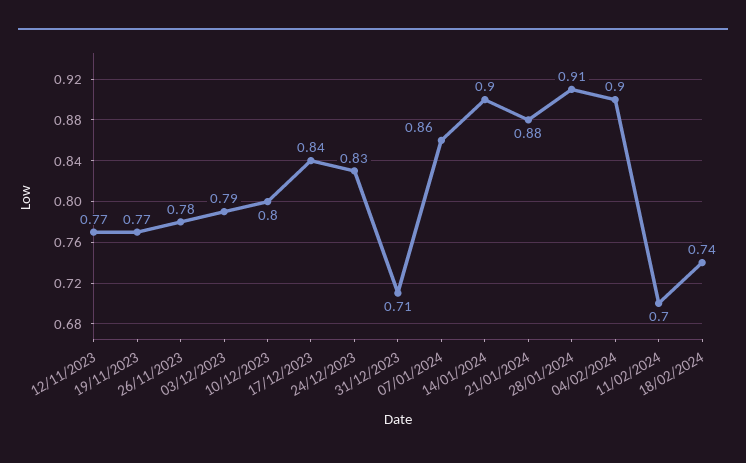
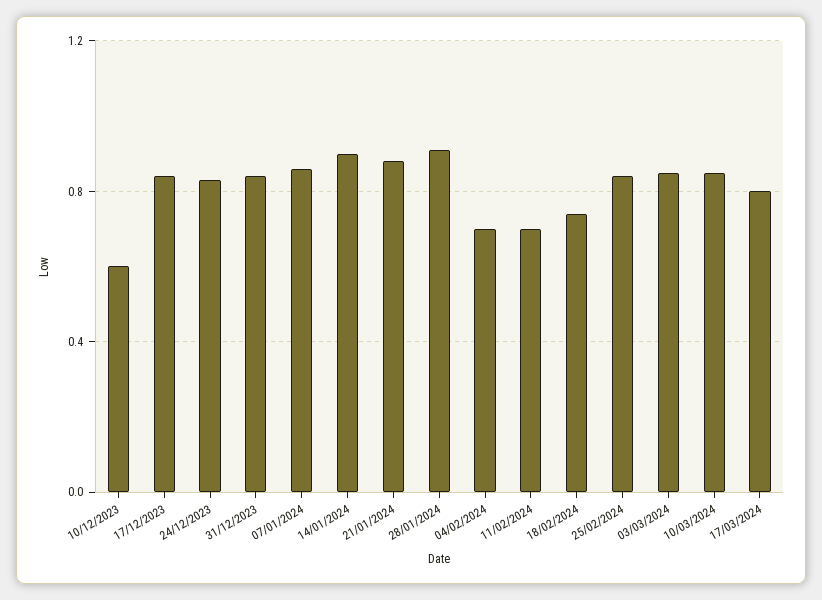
12/11/2023: 0.77 -> none
19/11/2023: 0.77 -> none
26/11/2023: 0.78 -> none
03/12/2023: 0.79 -> none
10/12/2023: 0.8 -> 0.6
31/12/2023: 0.71 -> 0.85
04/02/2024: 0.9 -> 0.7
25/02/2024: none -> 0.85
03/03/2024: none -> 0.85
10/03/2024: none -> 0.85
17/03/2024: none -> 0.8

